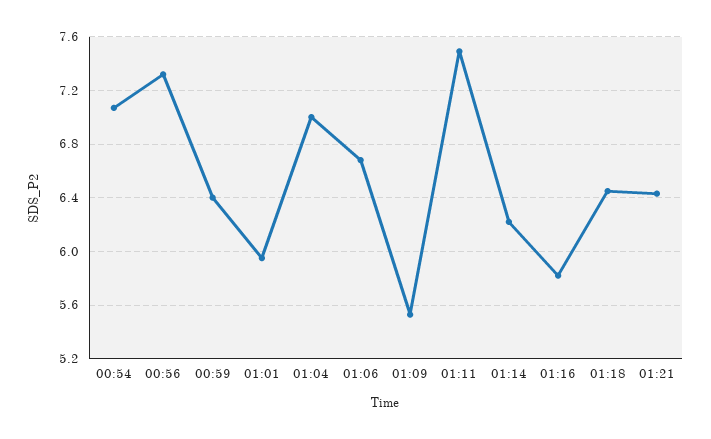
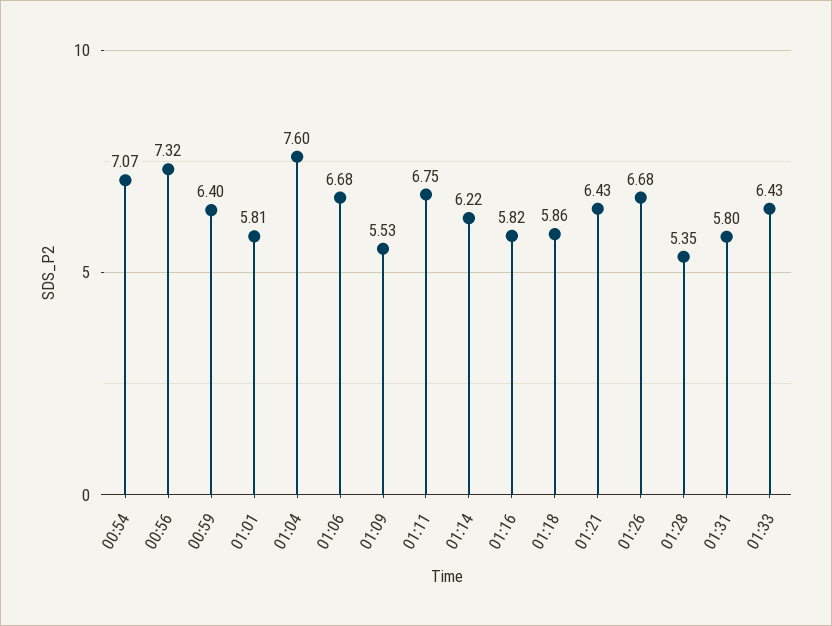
01:01: 5.95 -> 5.81
01:04: 7 -> 7.6
01:11: 7.5 -> 6.75
01:18: 6.45 -> 5.86
01:26: none -> 6.68
01:28: none -> 5.35
01:31: none -> 5.8
01:33: none -> 6.43

